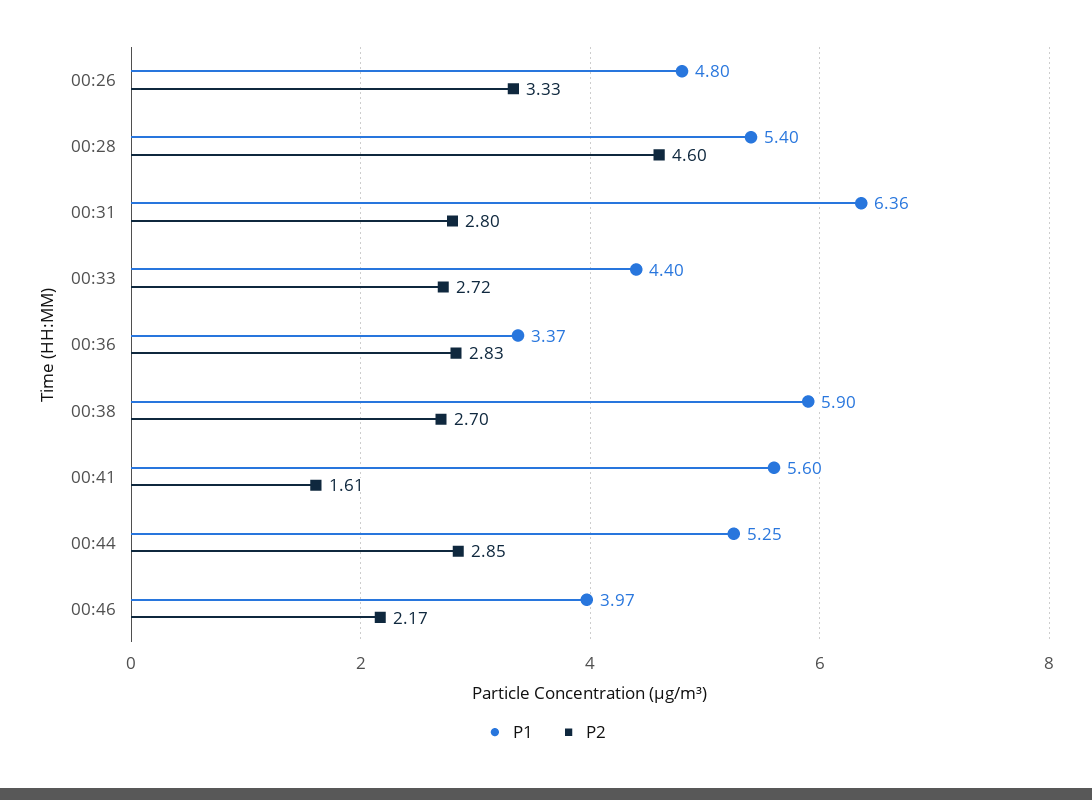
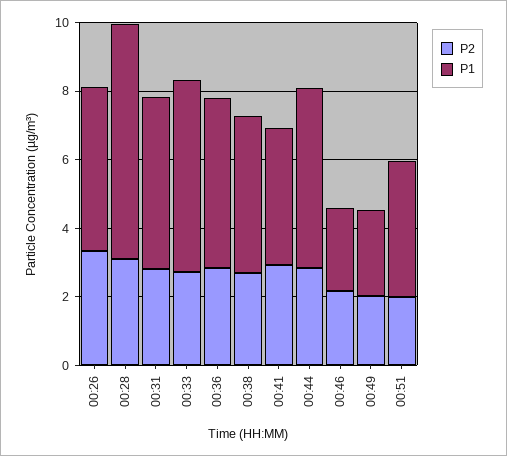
P1, 00:28: 5.4 -> 7
P2, 00:28: 4.6 -> 3
P1, 00:31: 6.36 -> 5
P1, 00:33: 4.4 -> 5.5
P1, 00:36: 3.37 -> 5
P1, 00:38: 5.9 -> 4.5
P1, 00:41: 5.6 -> 4
P2, 00:41: 1.61 -> 3
P1, 00:46: 3.97 -> 2.5
P2, 00:49: none -> 2
P1, 00:49: none -> 2.5
P2, 00:51: none -> 2
P1, 00:51: none -> 4

